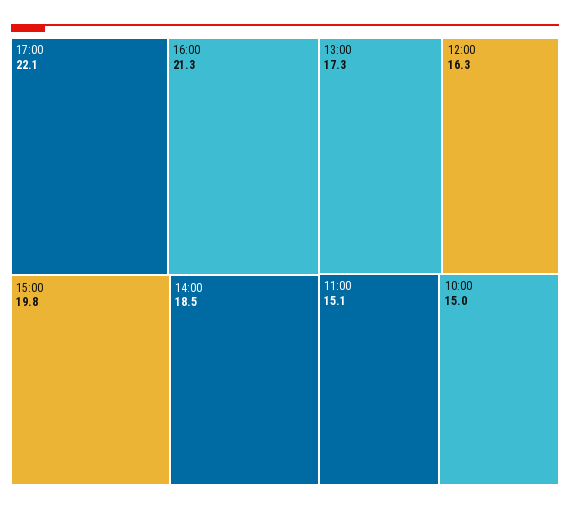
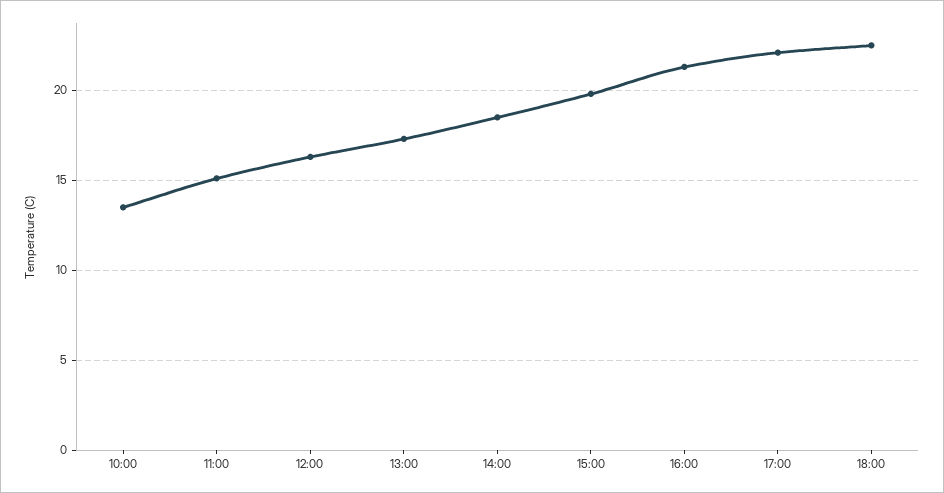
10:00: 15 -> 13.5
18:00: none -> 22.5

